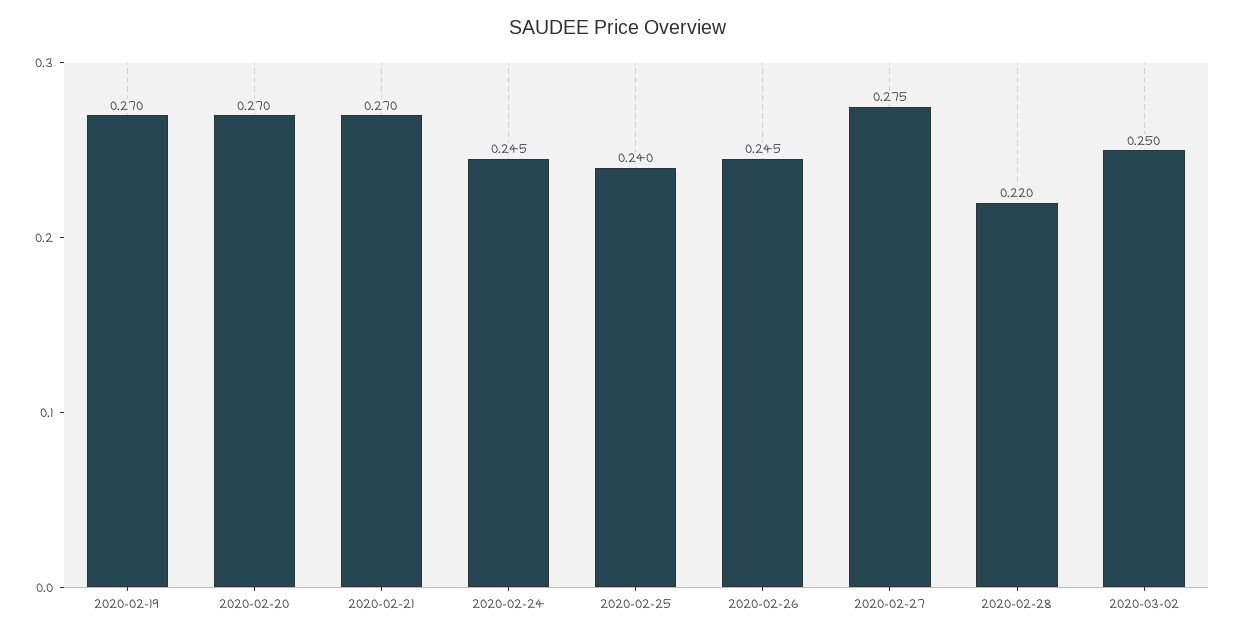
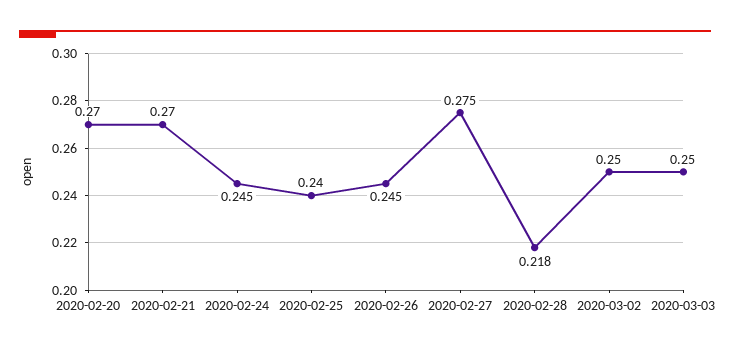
2020-02-19: 0.27 -> none
2020-02-28: 0.22 -> 0.218
2020-03-03: none -> 0.25

